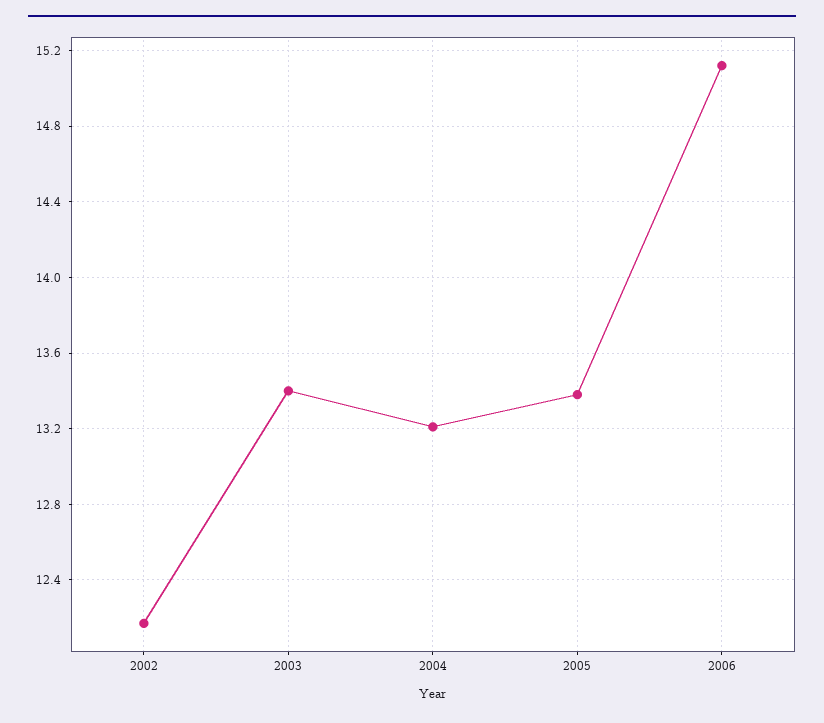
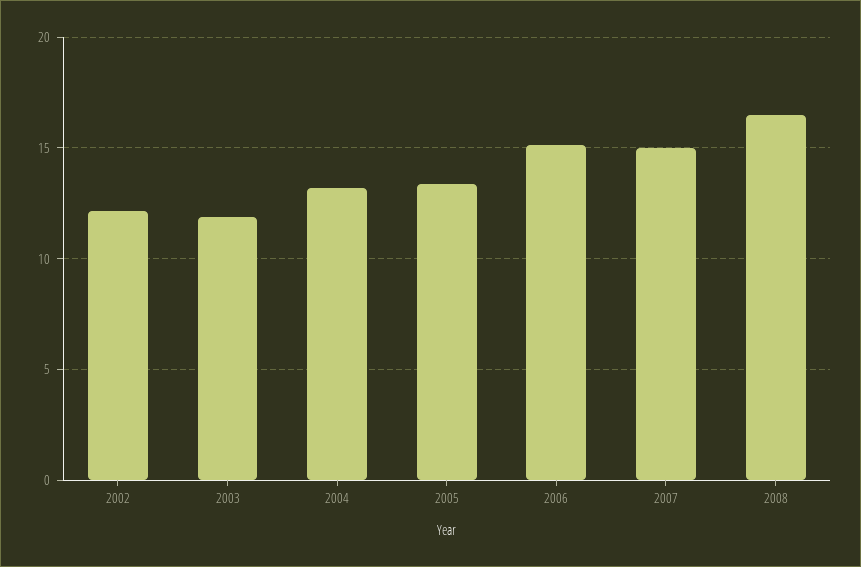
2003: 13.4 -> 12
2007: none -> 15
2008: none -> 16.5

